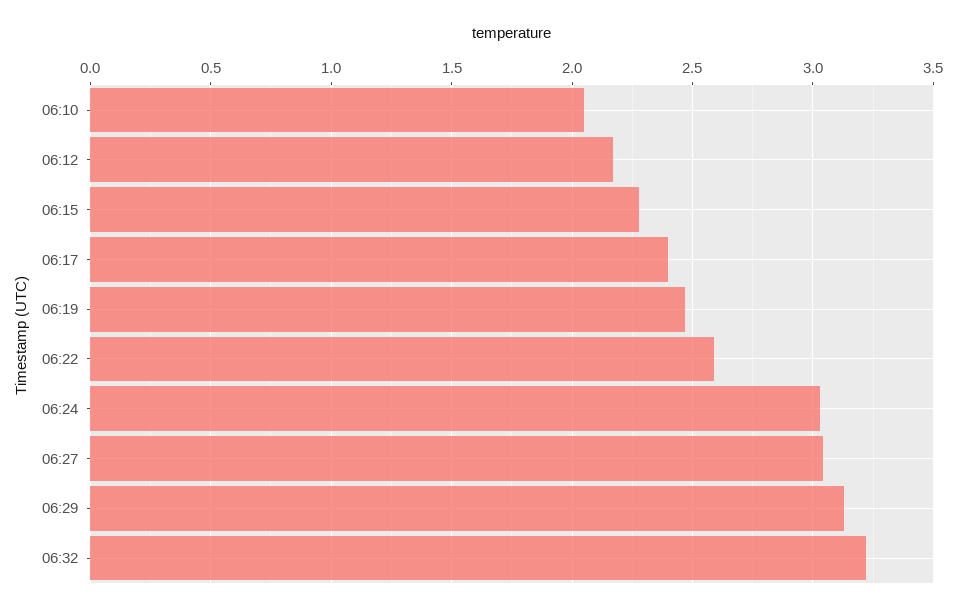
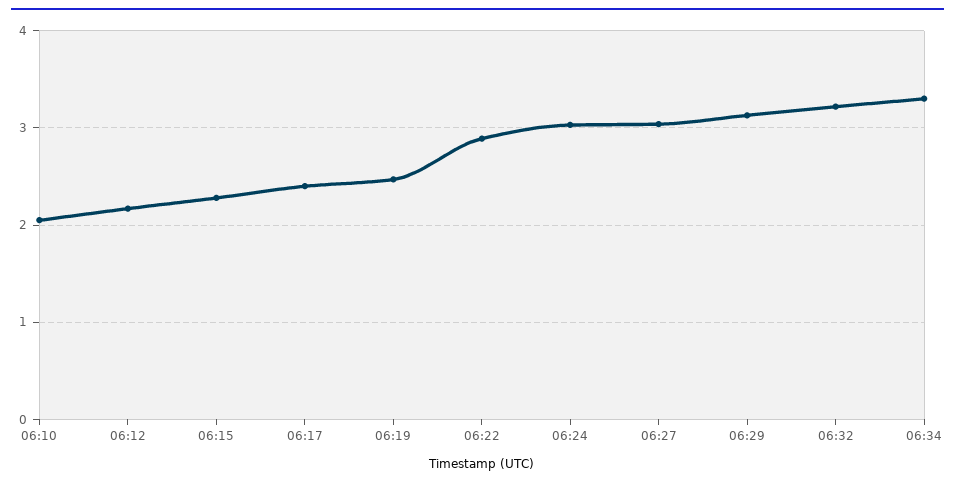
06:22: 2.6 -> 2.9
06:34: none -> 3.3

